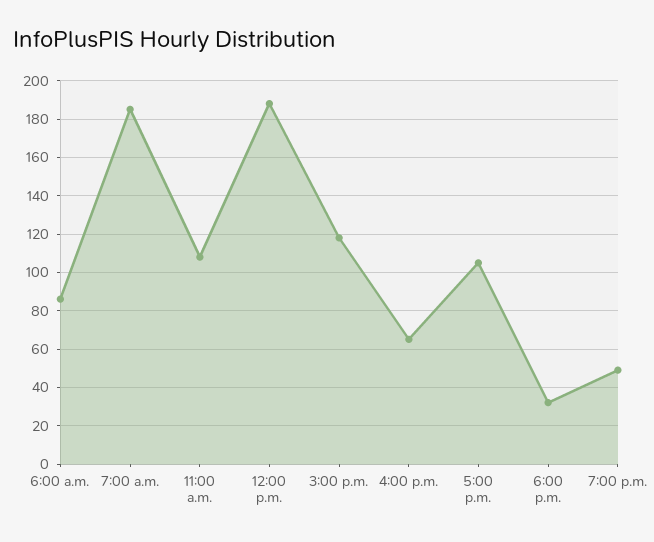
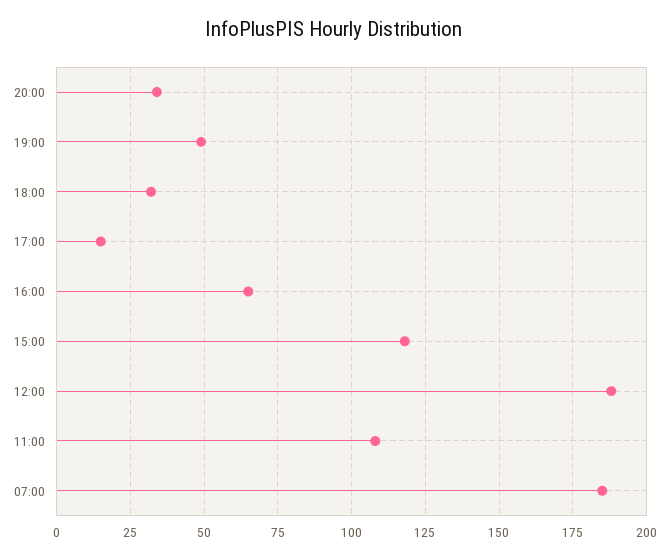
6:00 a.m.: 85 -> none
5:00 p.m.: 105 -> 15
20:00: none -> 35

